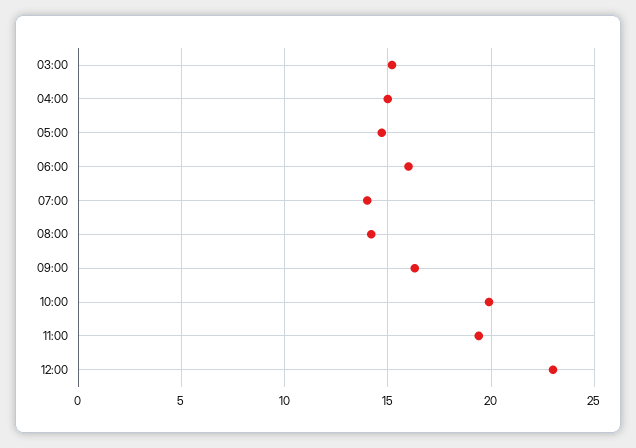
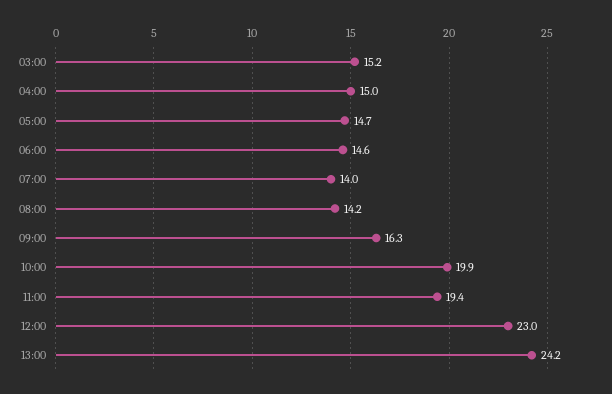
06:00: 16 -> 14.6
13:00: none -> 24.2

